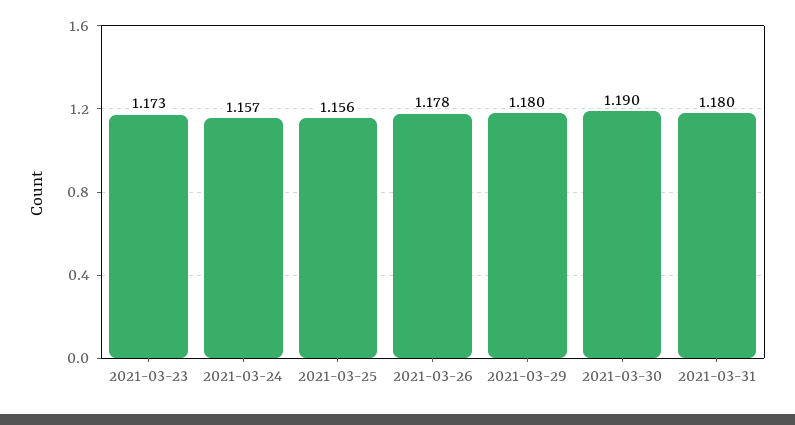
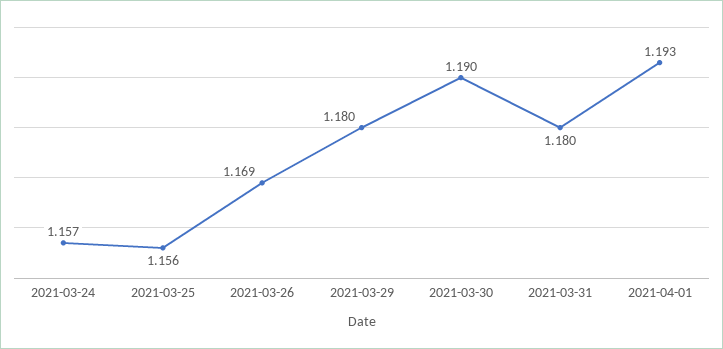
2021-03-23: 1.173 -> none
2021-03-26: 1.178 -> 1.169
2021-04-01: none -> 1.193

